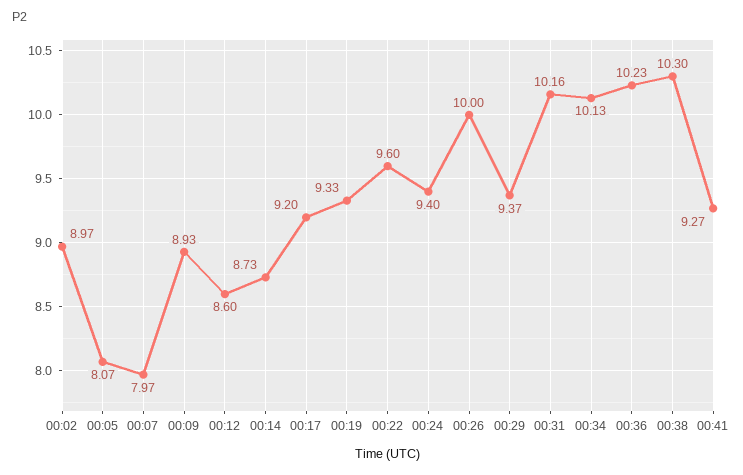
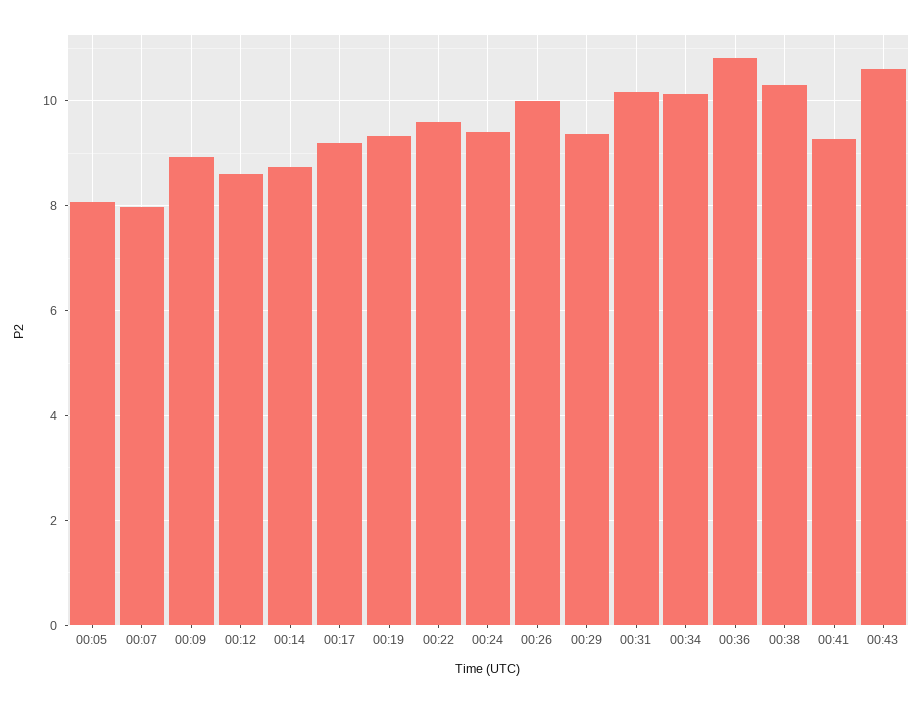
00:02: 8.97 -> none
00:36: 10.23 -> 10.8
00:43: none -> 10.6

